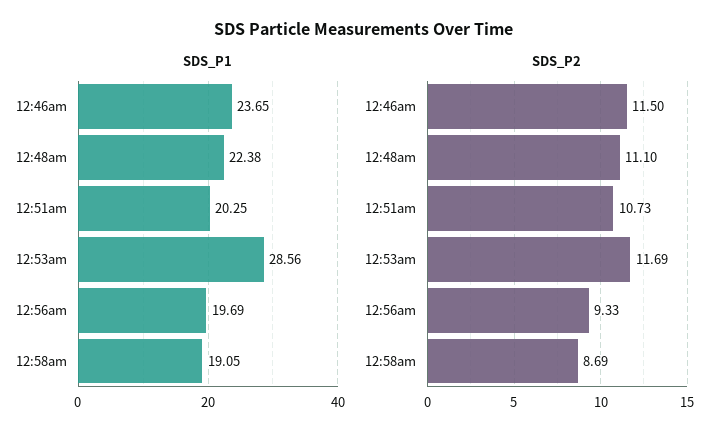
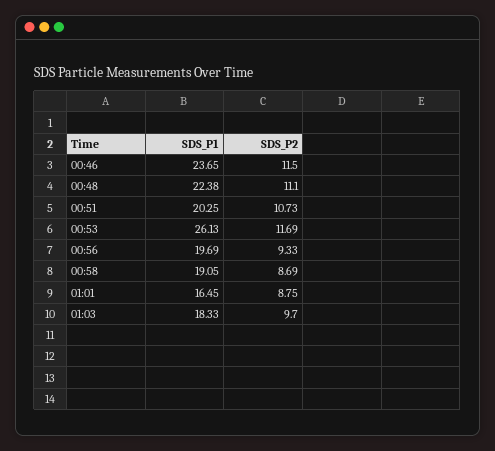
SDS_P1, 12:53am: 28.56 -> 26.13
SDS_P1, 01:01: none -> 16.45
SDS_P2, 01:01: none -> 8.75
SDS_P1, 01:03: none -> 18.33
SDS_P2, 01:03: none -> 9.7

